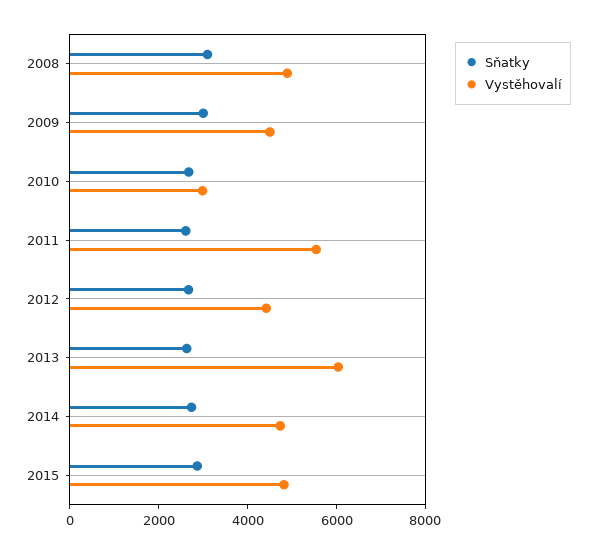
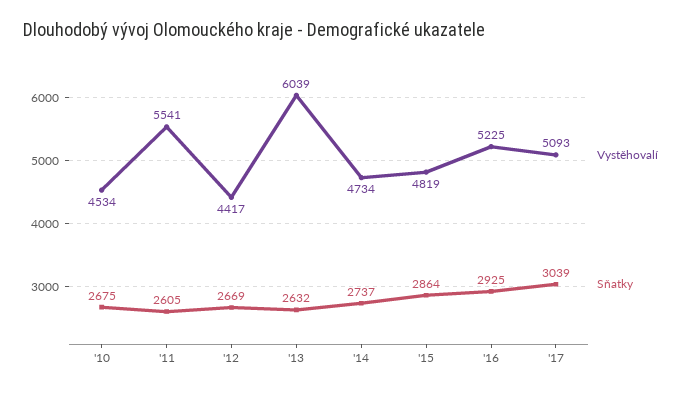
Sňatky, 2008: 3000 -> none
Vystěhovalí, 2008: 5000 -> none
Sňatky, 2009: 3000 -> none
Vystěhovalí, 2009: 4500 -> none
Vystěhovalí, 2010: 3000 -> 4534
Vystěhovalí, '16: none -> 5225
Sňatky, '16: none -> 2925
Vystěhovalí, '17: none -> 5093
Sňatky, '17: none -> 3039

